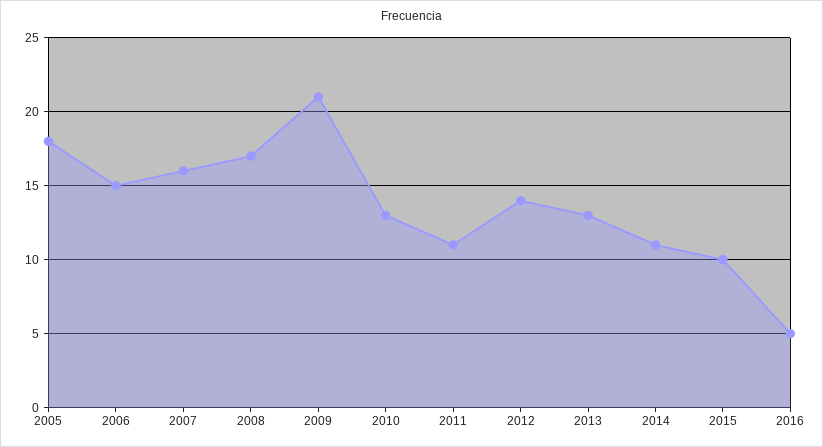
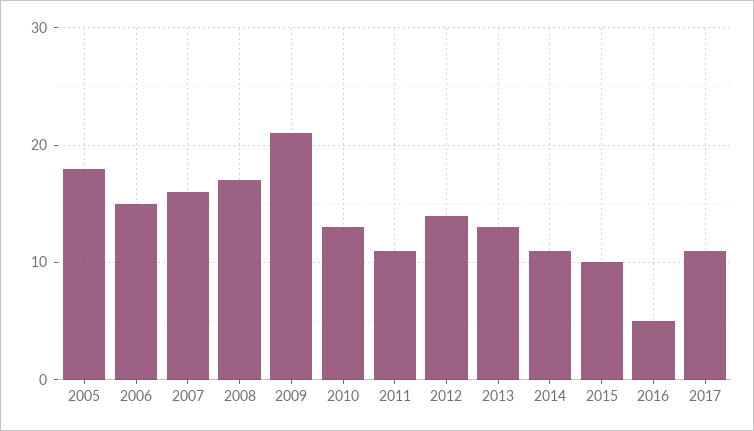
2017: none -> 11

